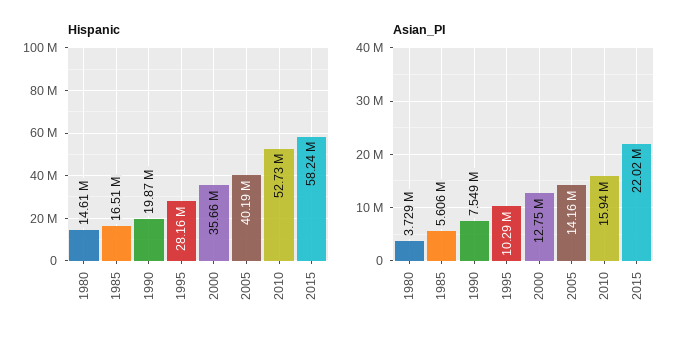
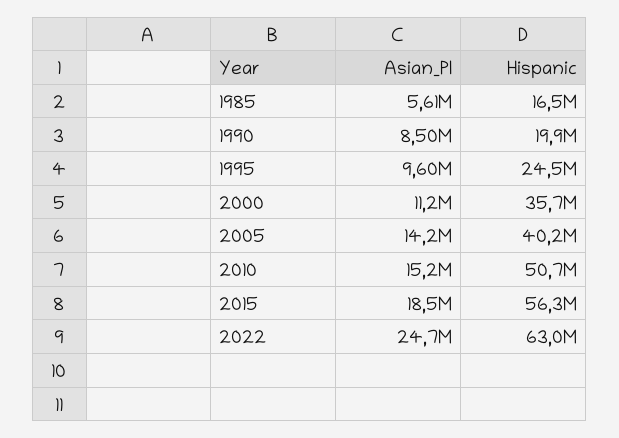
Hispanic, 1980: 14610000 -> none
Hispanic, 1995: 28160000 -> 24500000
Hispanic, 2010: 52730000 -> 50700000
Hispanic, 2015: 58240000 -> 56300000
Asian_PI, 1980: 3729000 -> none
Asian_PI, 1990: 7549000 -> 8500000
Asian_PI, 1995: 10290000 -> 9600000
Asian_PI, 2000: 12750000 -> 11200000
Asian_PI, 2010: 15940000 -> 15200000
Asian_PI, 2015: 22020000 -> 18500000
Asian_PI, 2022: none -> 24700000
Hispanic, 2022: none -> 63000000

